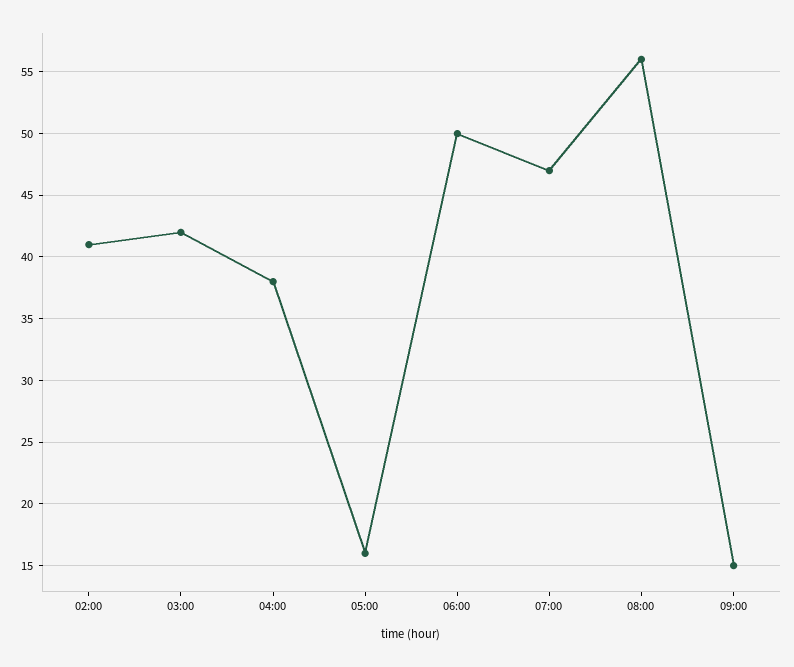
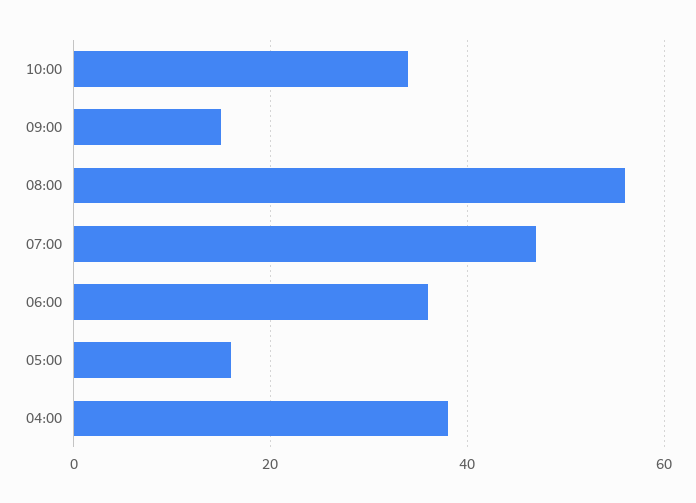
02:00: 41 -> none
03:00: 42 -> none
06:00: 50 -> 35
10:00: none -> 35

